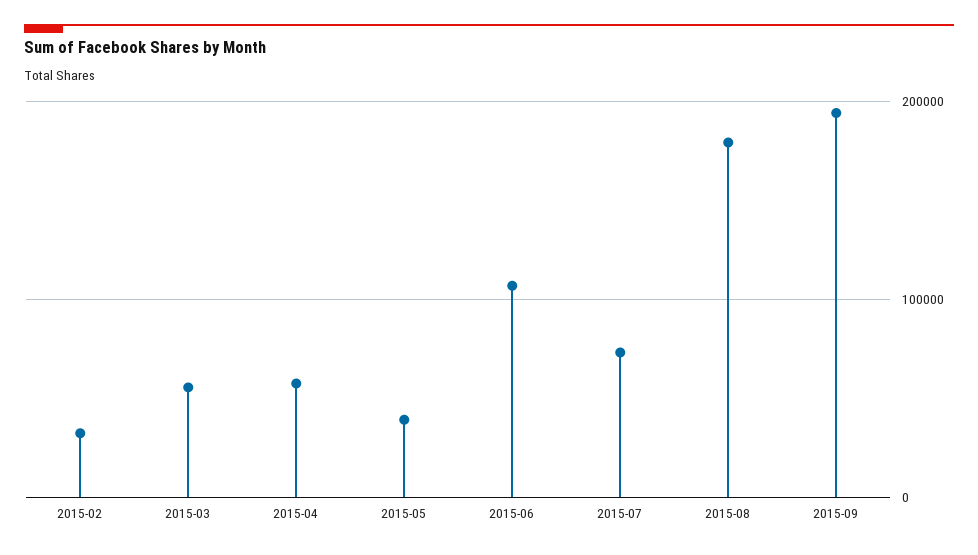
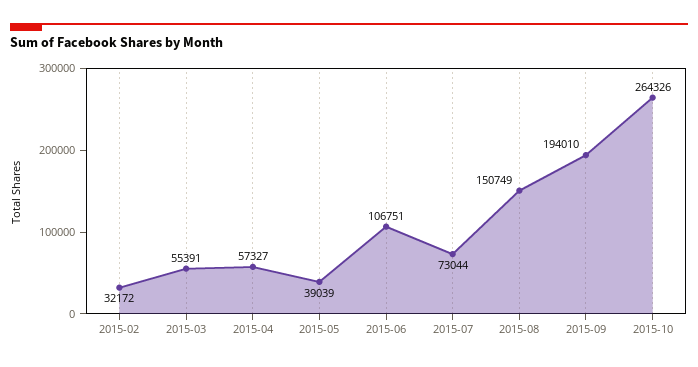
2015-08: 180000 -> 150749
2015-10: none -> 264326

